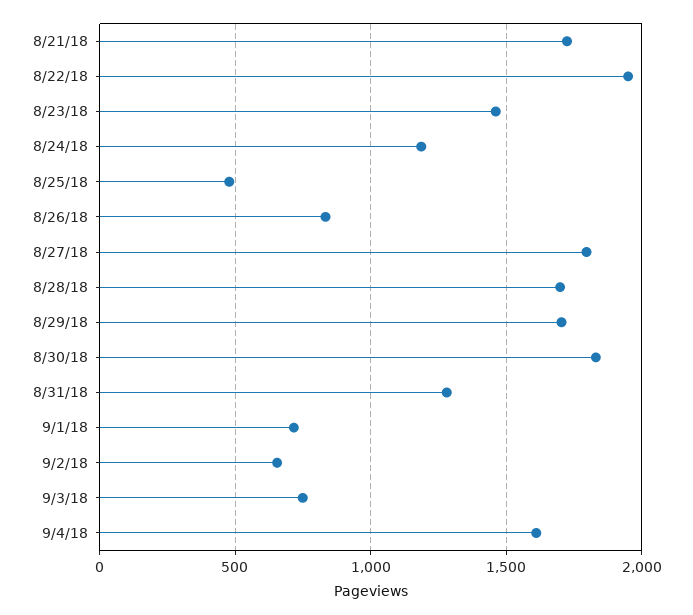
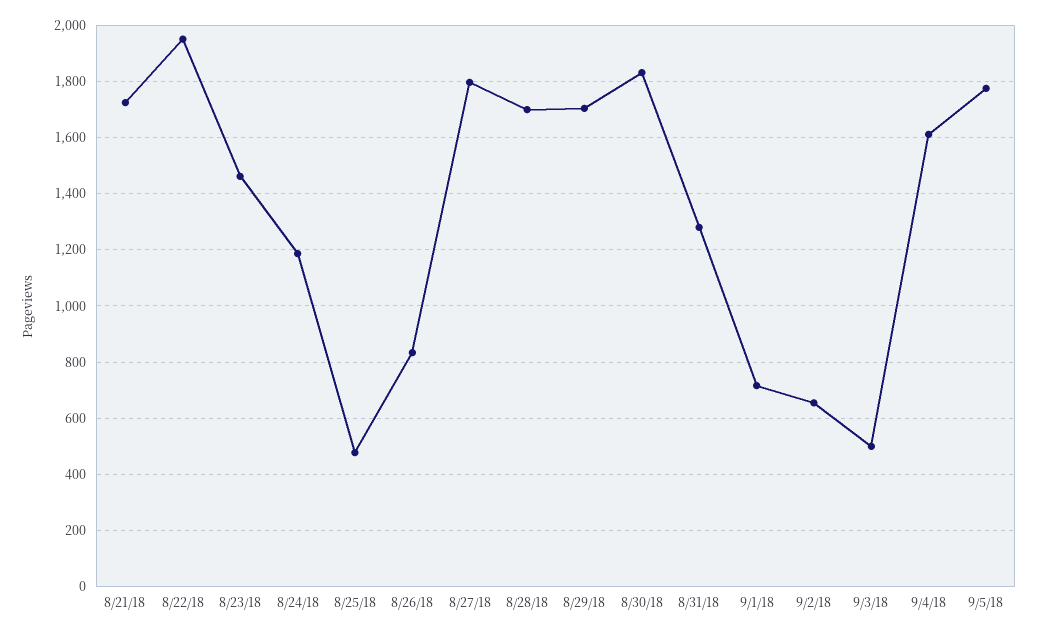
9/3/18: 750 -> 500
9/5/18: none -> 1775

